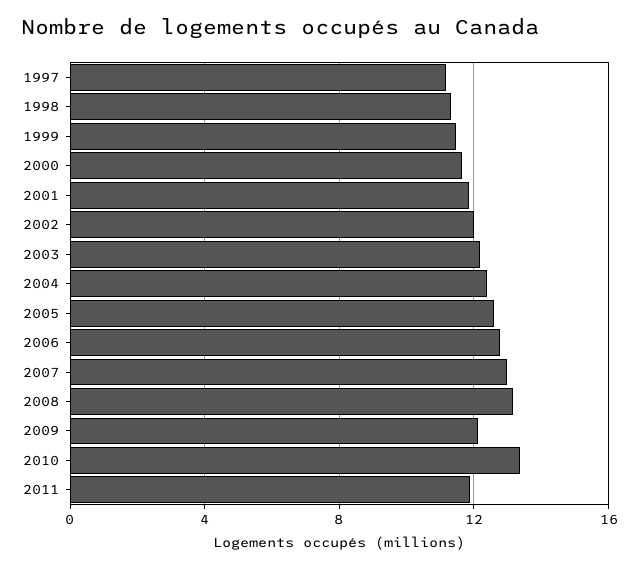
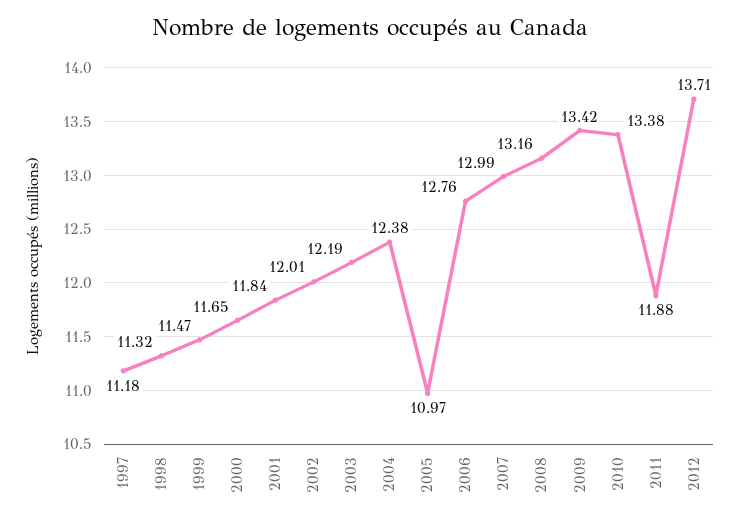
2005: 12.5 -> 10.97
2009: 12 -> 13.42
2012: none -> 13.71

